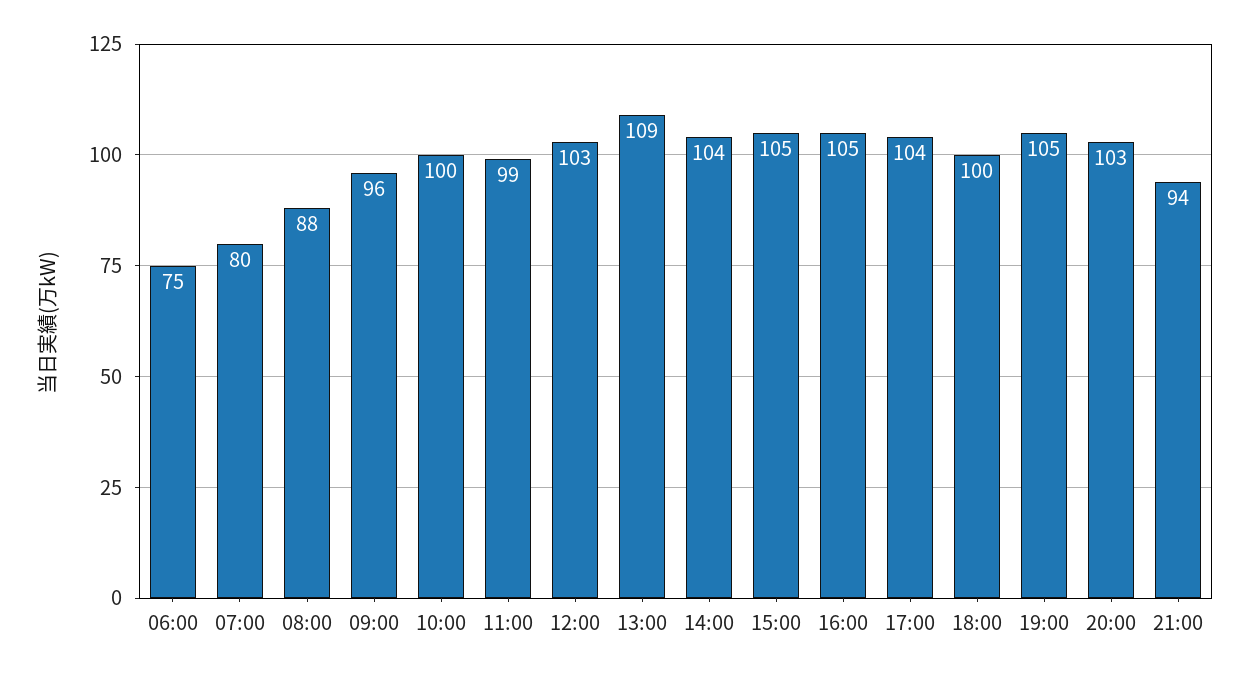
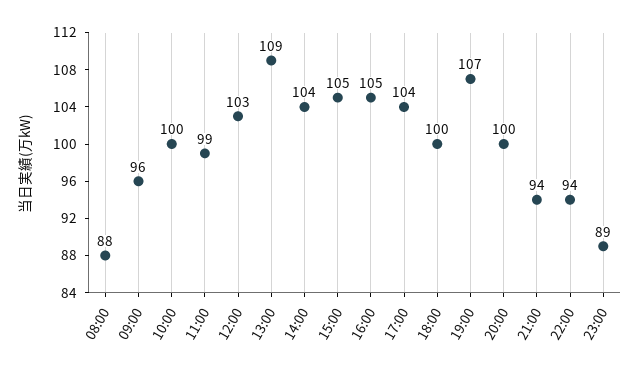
06:00: 75 -> none
07:00: 80 -> none
19:00: 105 -> 107
20:00: 103 -> 100
22:00: none -> 94
23:00: none -> 89

